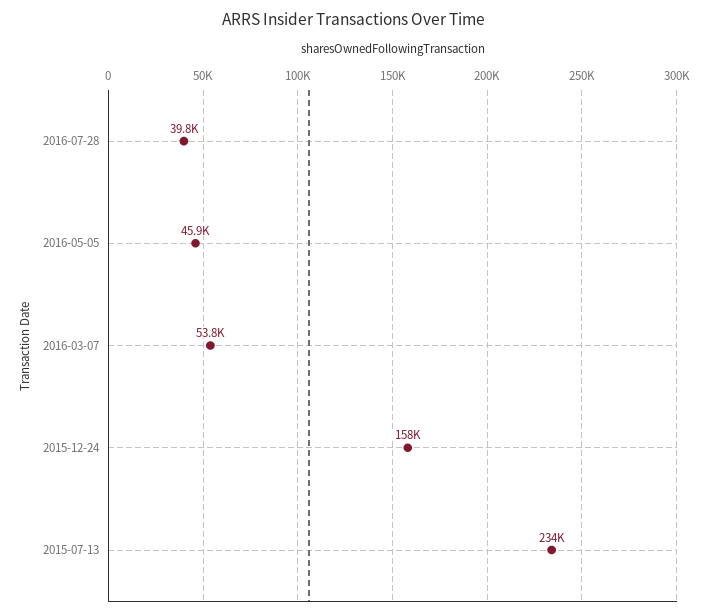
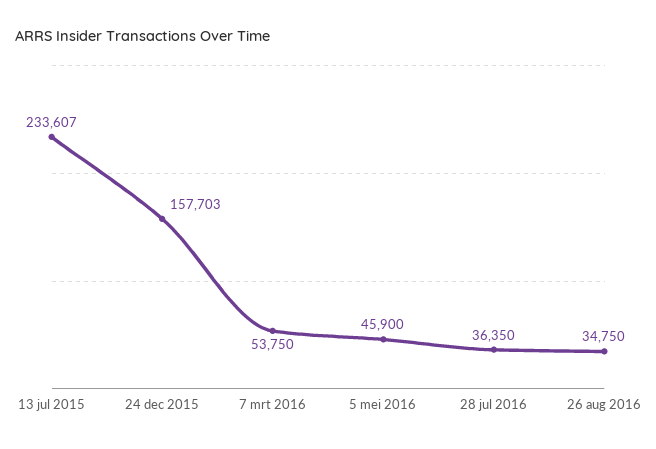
2016-07-28: 39800 -> 36350
26 aug 2016: none -> 34750

